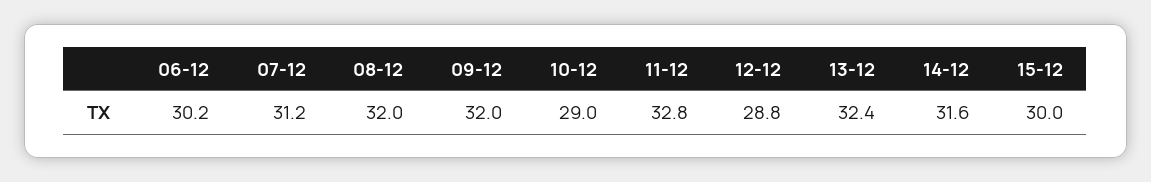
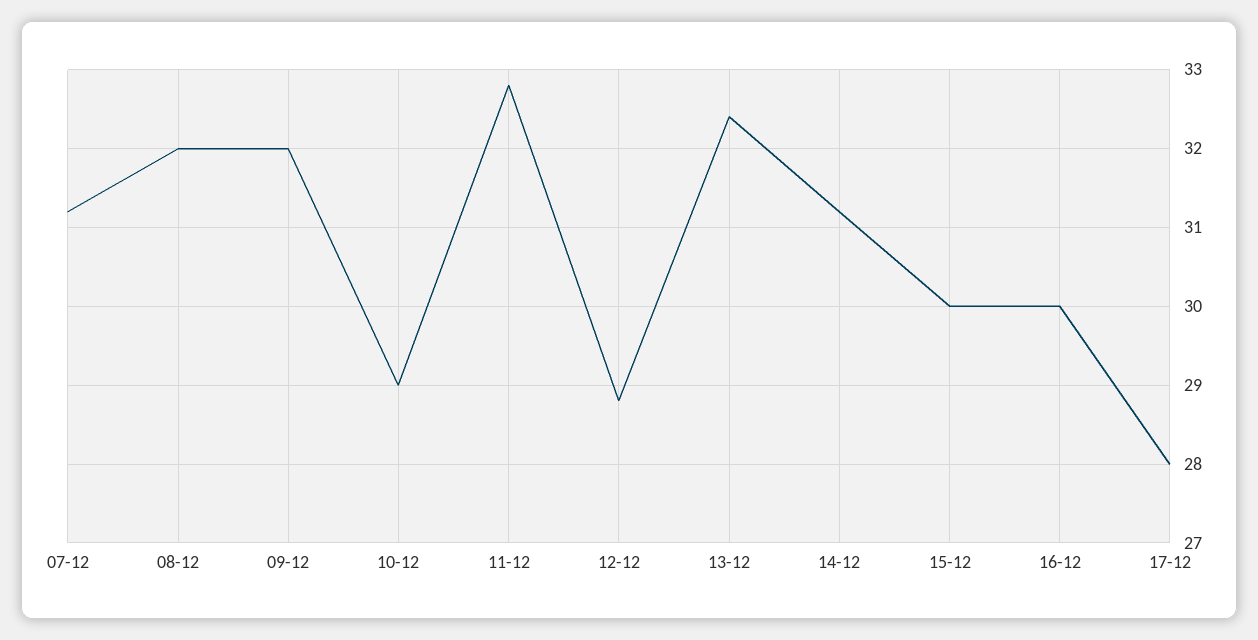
06-12: 30.2 -> none
14-12: 31.6 -> 31.2
16-12: none -> 30
17-12: none -> 28

